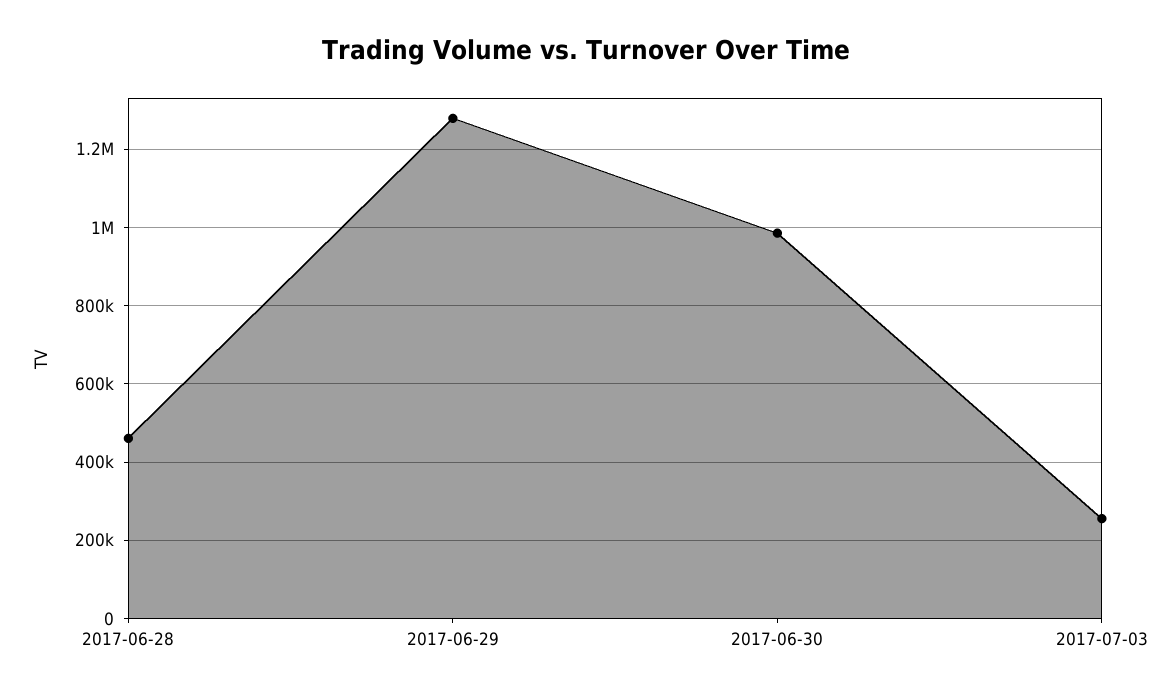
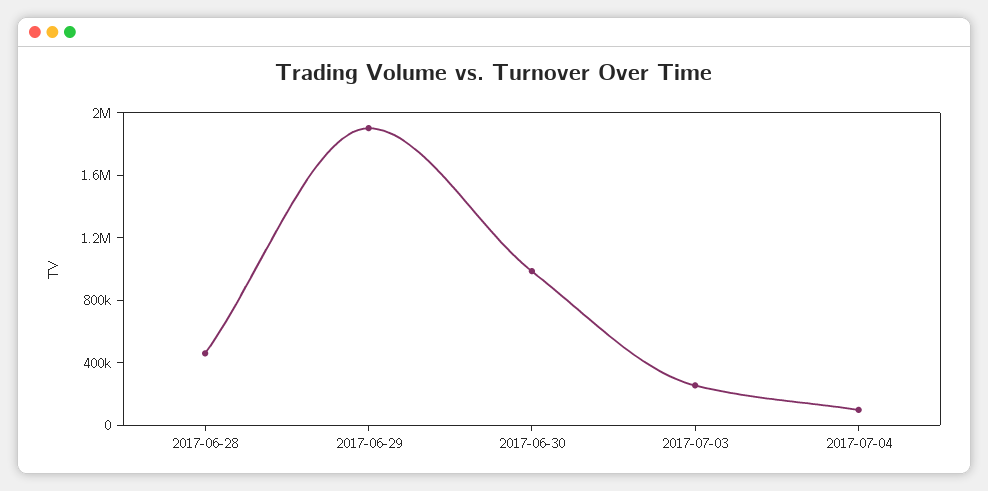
2017-06-29: 1280000 -> 1900000
2017-07-04: none -> 100000

